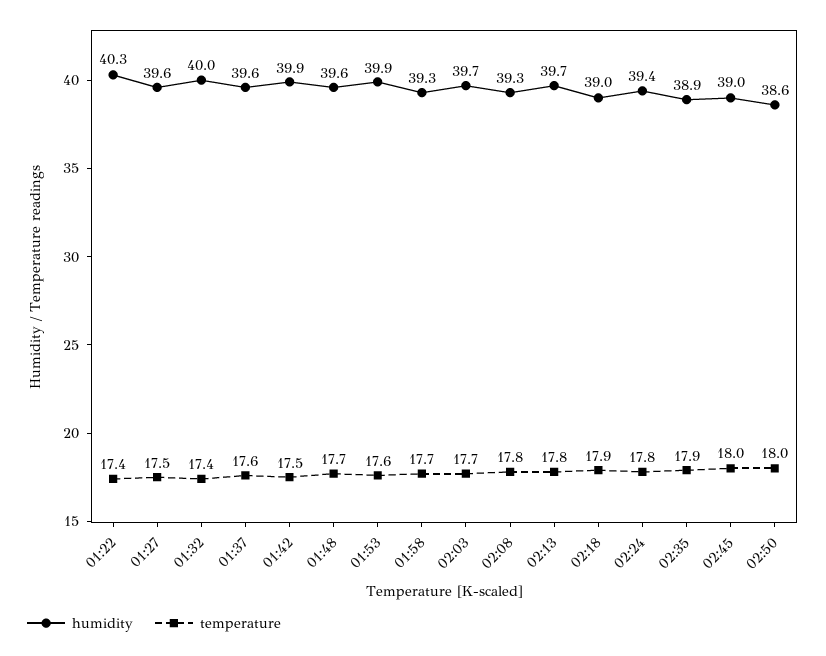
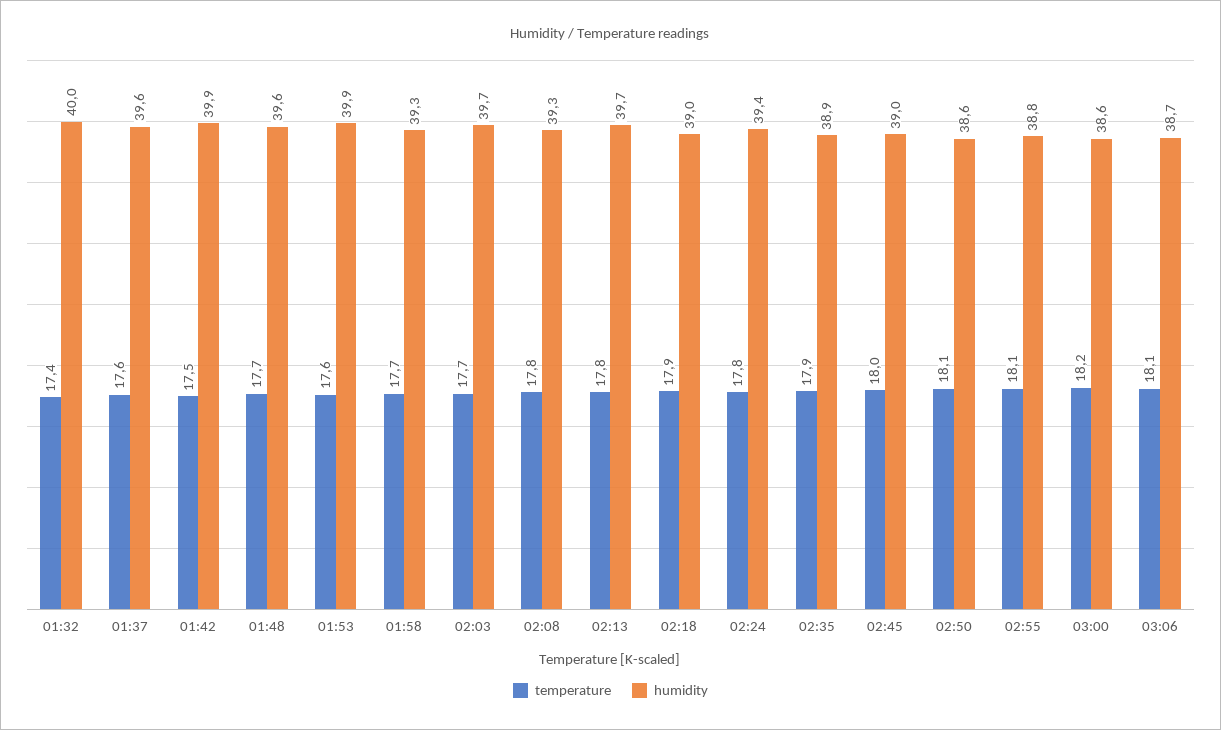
humidity, 01:22: 40.3 -> none
temperature, 01:22: 17.4 -> none
humidity, 01:27: 39.6 -> none
temperature, 01:27: 17.5 -> none
temperature, 02:50: 18 -> 18.1
temperature, 02:55: none -> 18.1
humidity, 02:55: none -> 38.8
temperature, 03:00: none -> 18.2
humidity, 03:00: none -> 38.6
temperature, 03:06: none -> 18.1
humidity, 03:06: none -> 38.7

